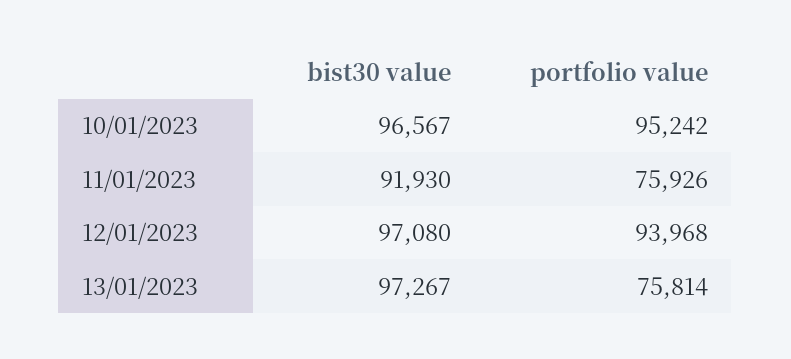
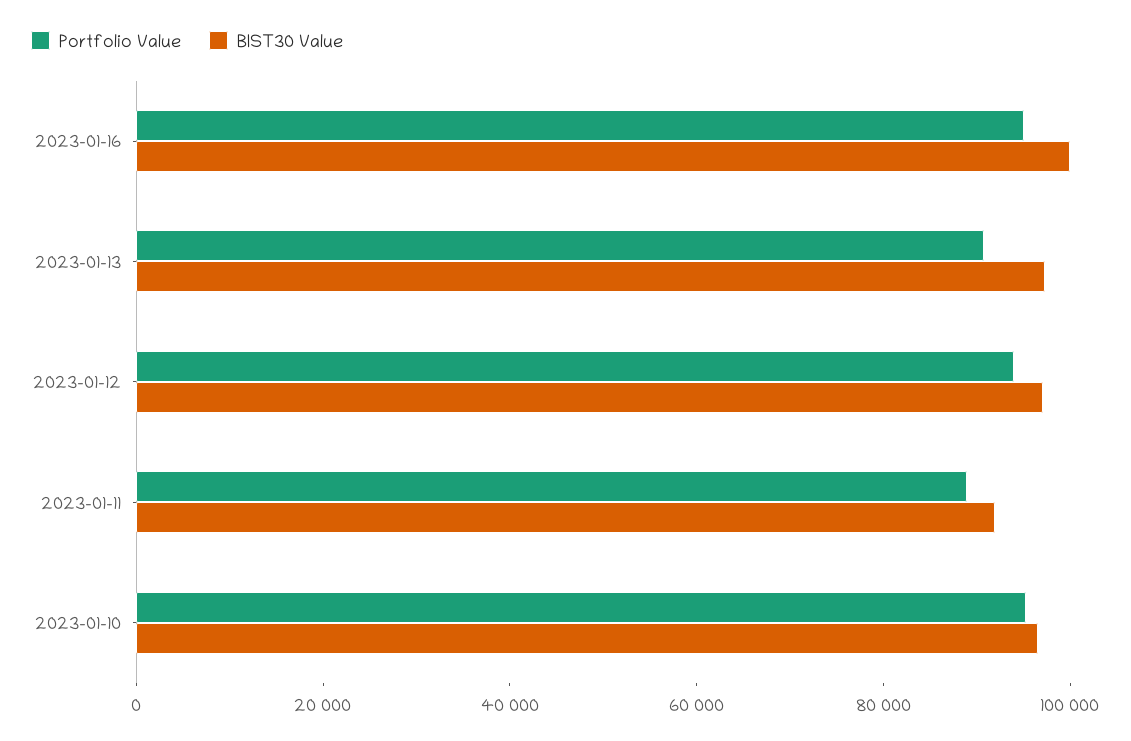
portfolio value, 11/01/2023: 75926 -> 90000
portfolio value, 13/01/2023: 75814 -> 90000
portfolio value, 2023-01-16: none -> 95000
bist30 value, 2023-01-16: none -> 100000

